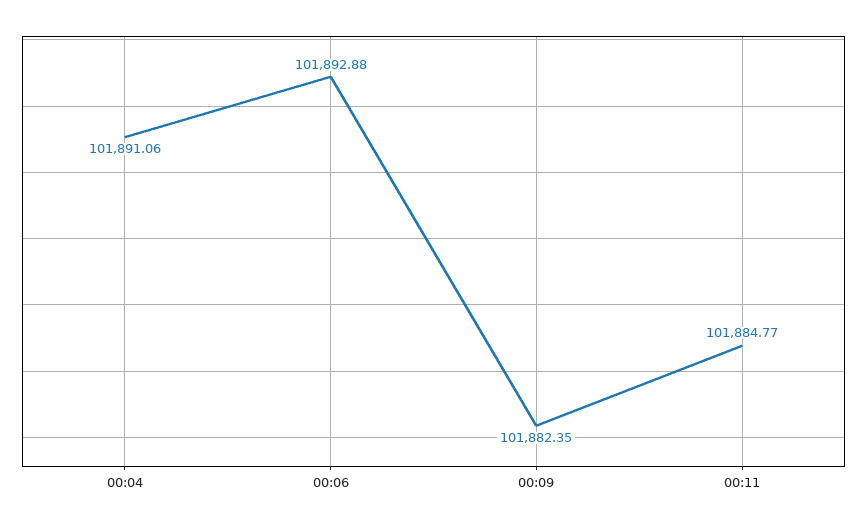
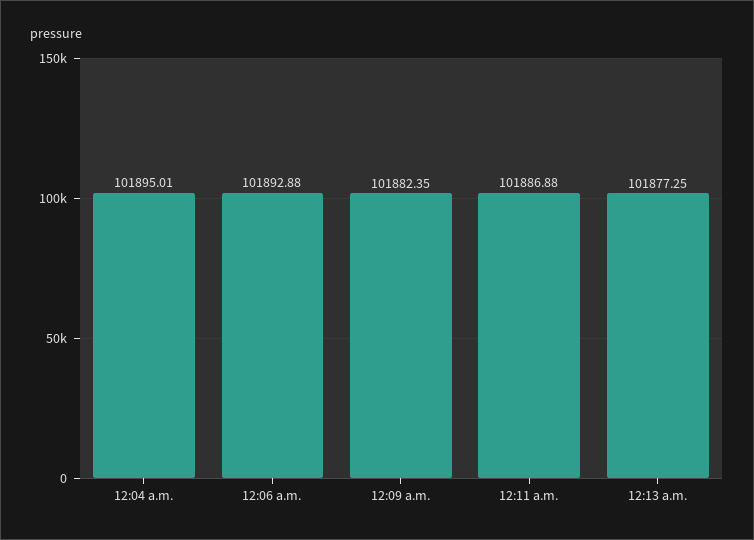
00:04: 101891.06 -> 101895.01
00:11: 101884.77 -> 101886.88
12:13 a.m.: none -> 101877.25

